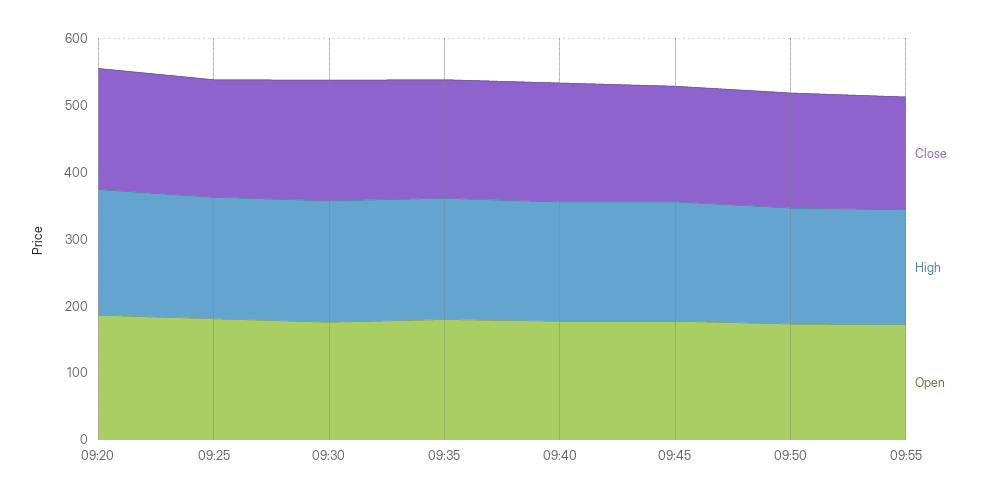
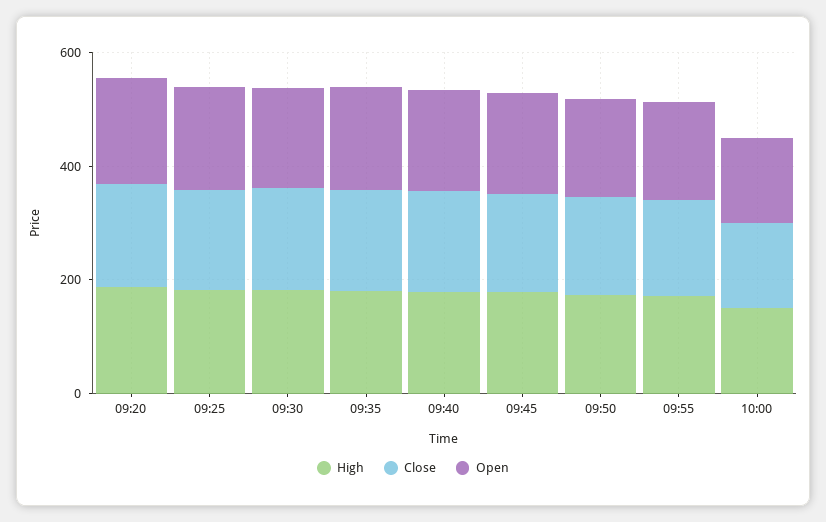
High, 10:00: none -> 150
Close, 10:00: none -> 150
Open, 10:00: none -> 150

